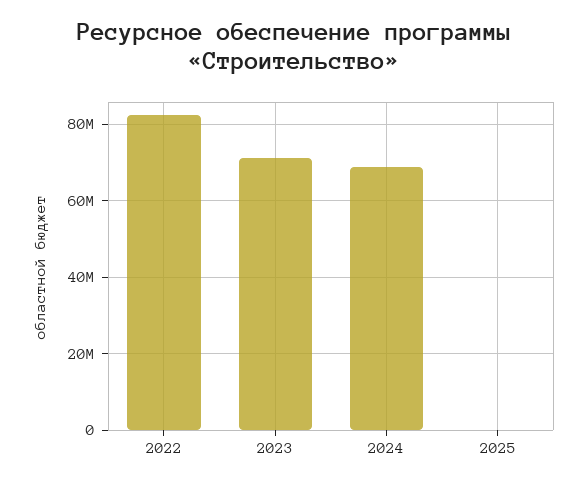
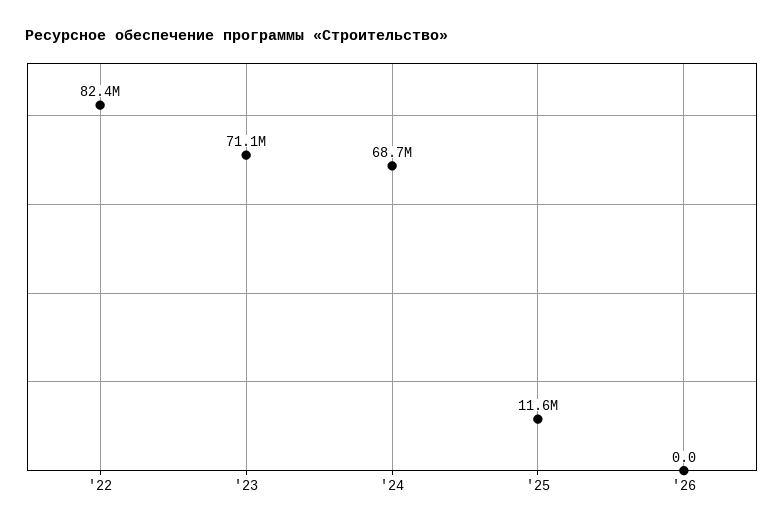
2025: 0 -> 11600000
'26: none -> 0

